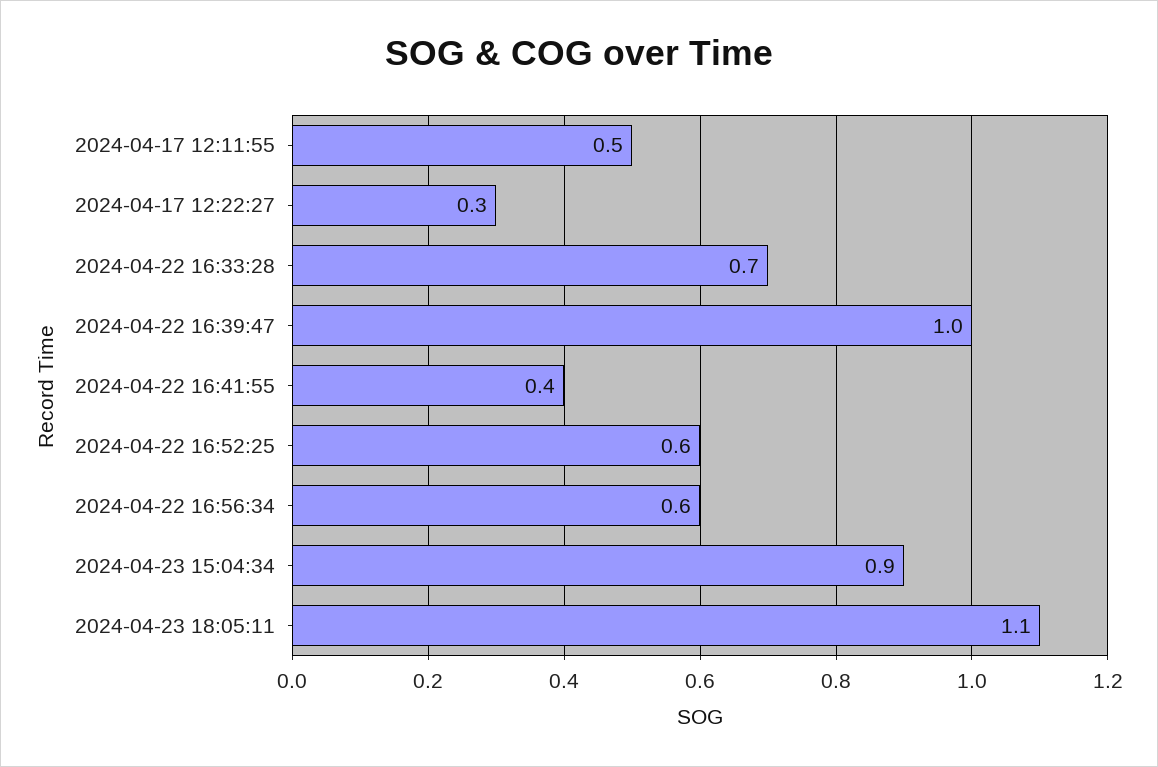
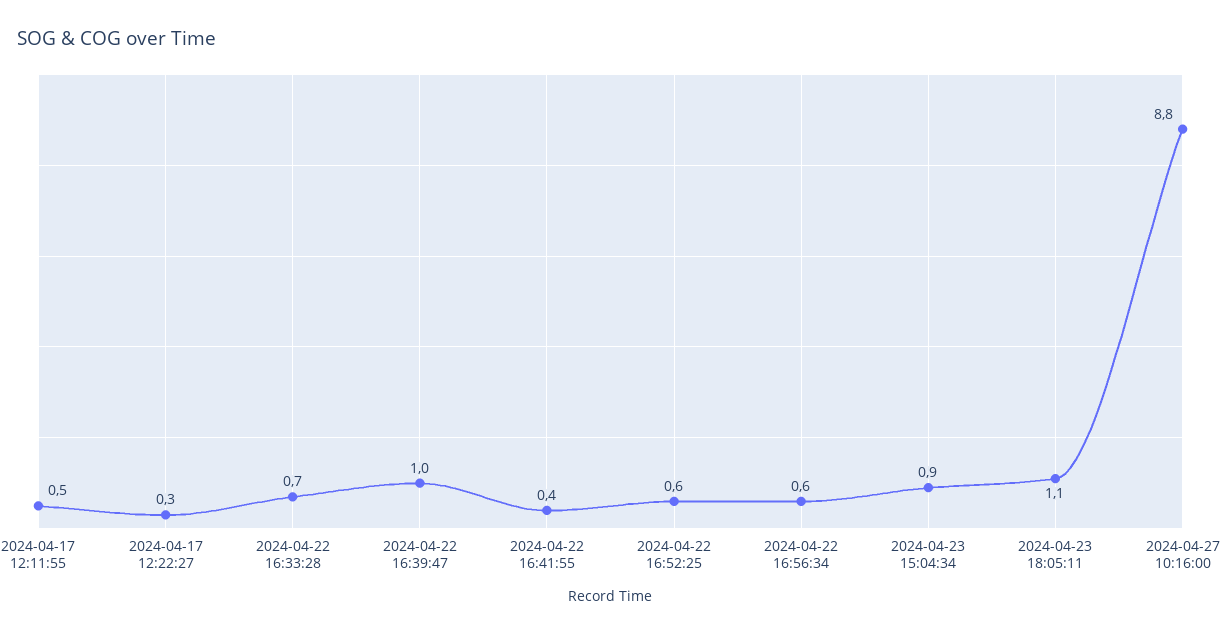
2024-04-27 10:16:00: none -> 8.8

